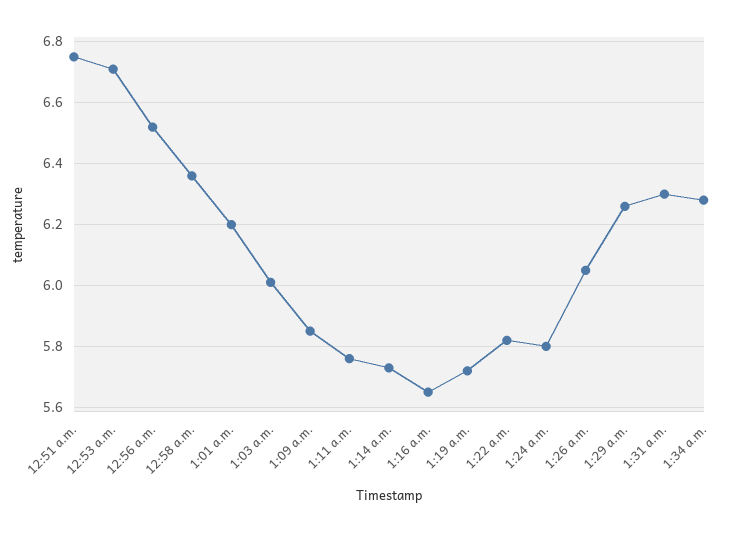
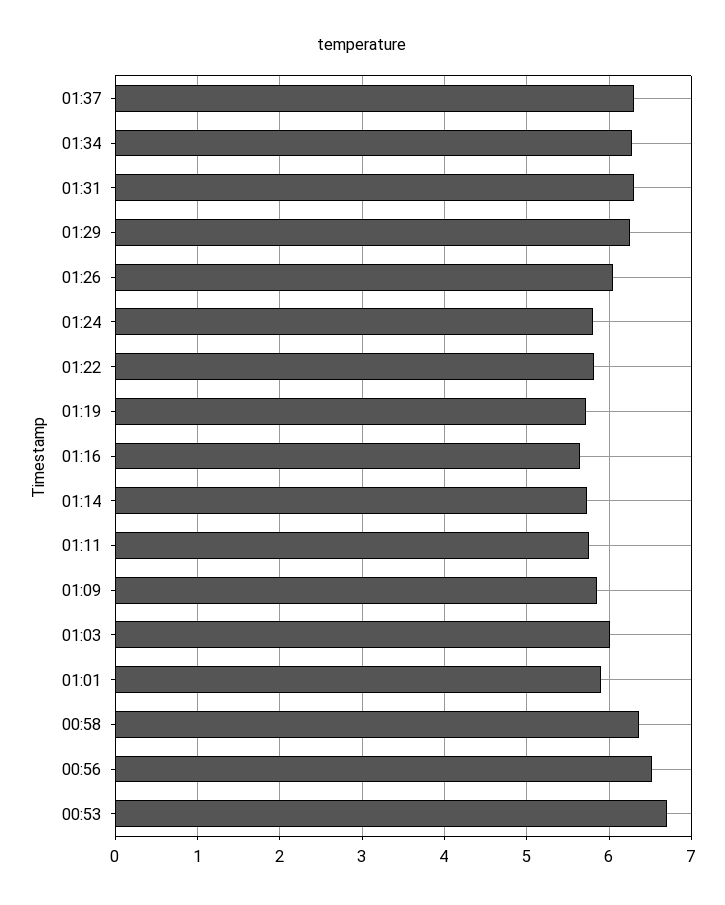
12:51 a.m.: 6.75 -> none
1:01 a.m.: 6.2 -> 5.9
01:37: none -> 6.3

